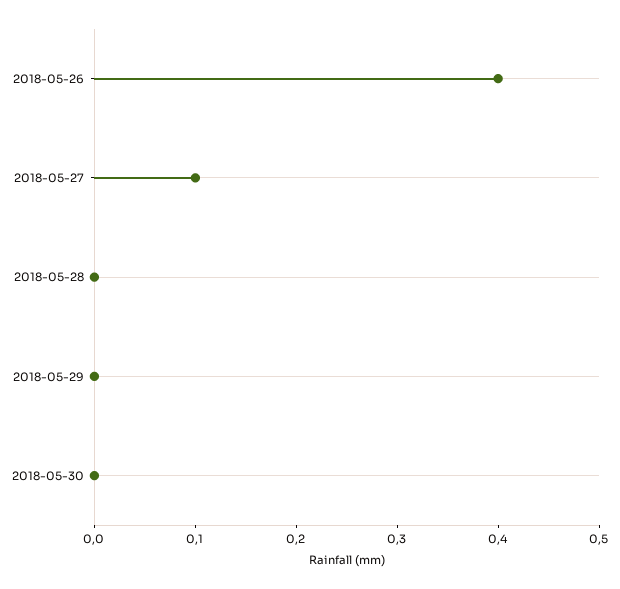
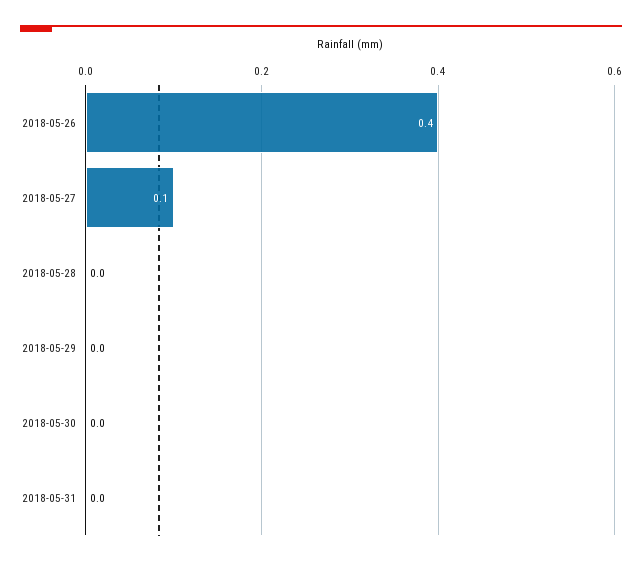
2018-05-31: none -> 0

